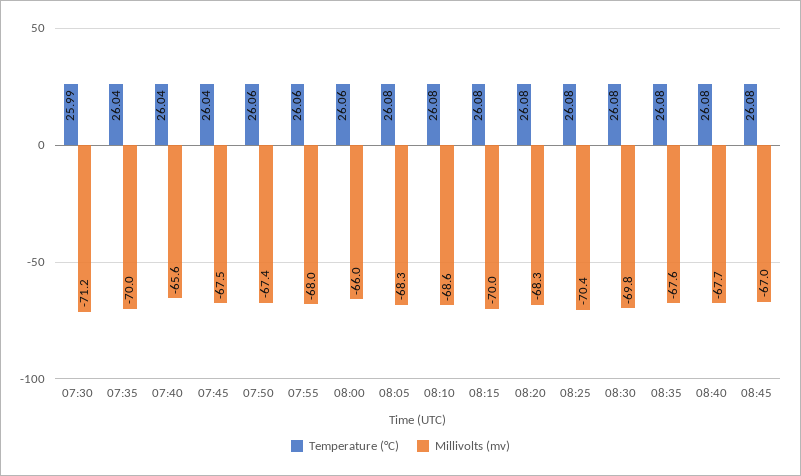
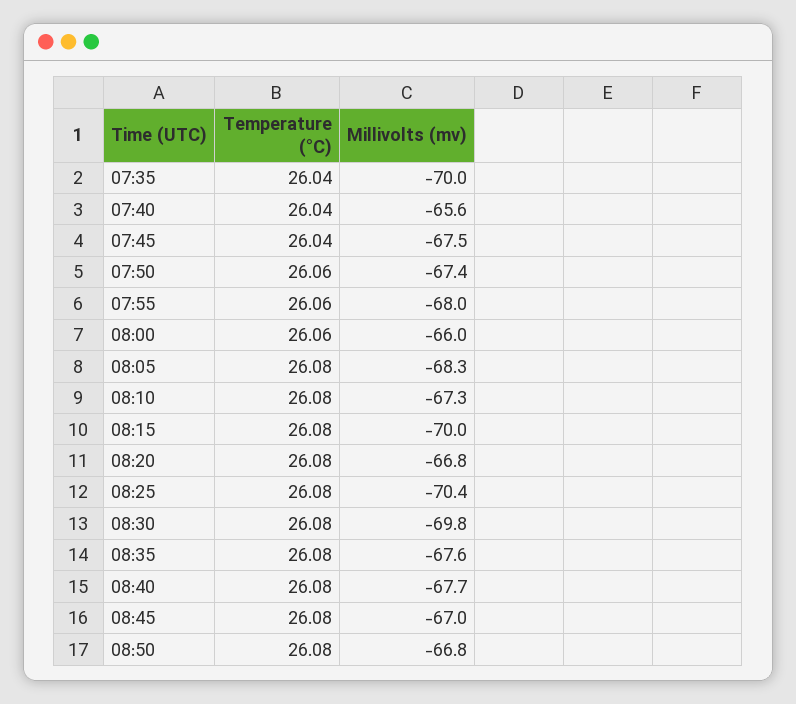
Temperature (°C), 07:30: 25.99 -> none
Millivolts (mv), 07:30: -71.2 -> none
Millivolts (mv), 08:10: -68.6 -> -67.3
Millivolts (mv), 08:20: -68.3 -> -66.8
Temperature (°C), 08:50: none -> 26.08
Millivolts (mv), 08:50: none -> -66.8

